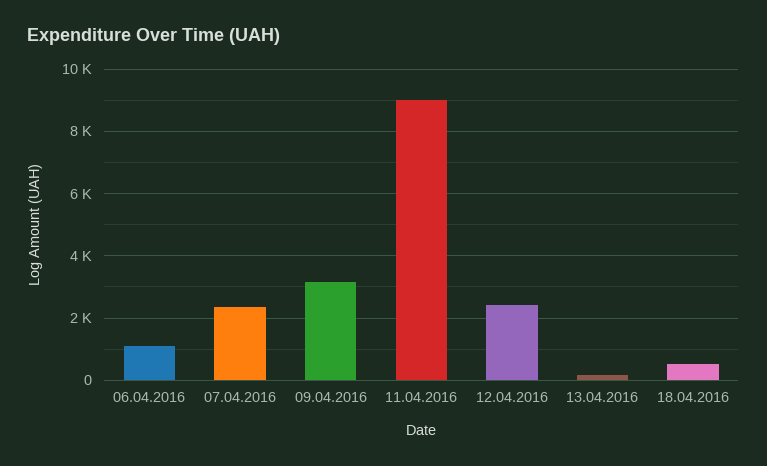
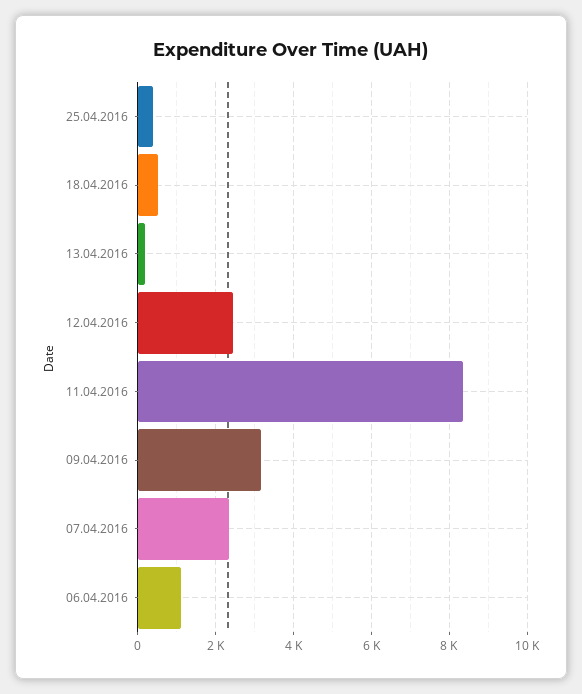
11.04.2016: 9000 -> 8400
25.04.2016: none -> 400

